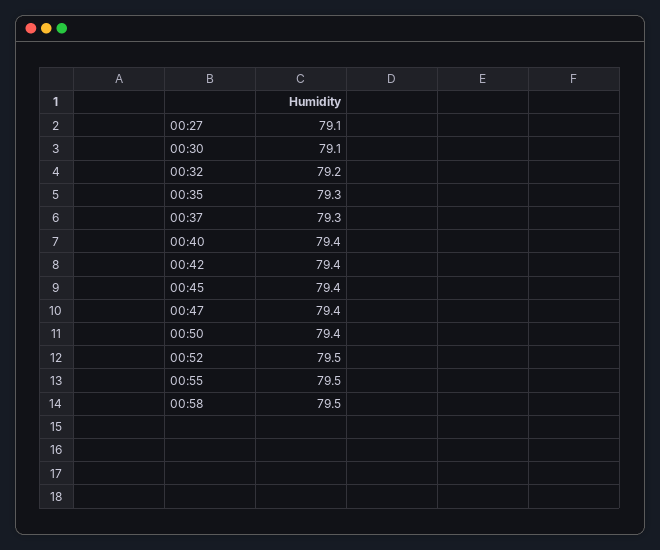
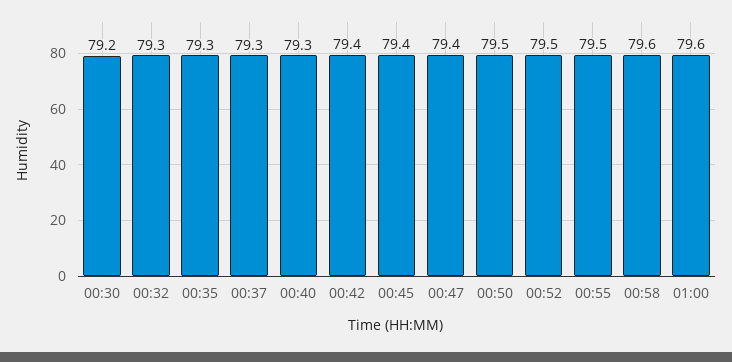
00:27: 79.1 -> none
00:30: 79.1 -> 79.2
00:32: 79.2 -> 79.3
00:40: 79.4 -> 79.3
00:50: 79.4 -> 79.5
00:58: 79.5 -> 79.6
01:00: none -> 79.6

